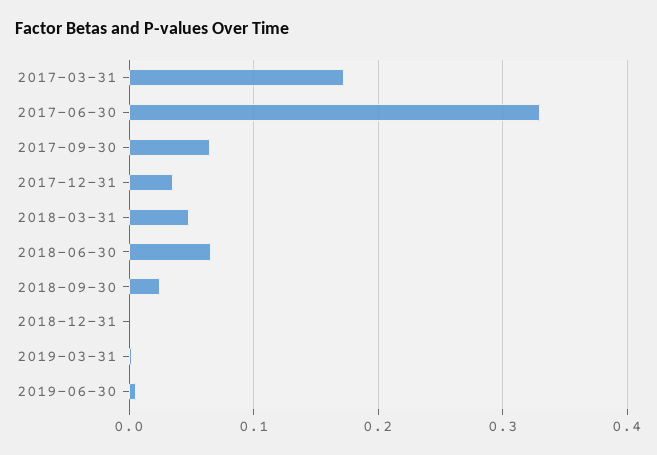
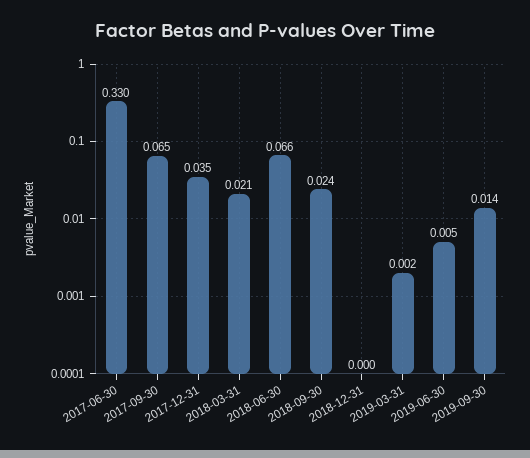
2017-03-31: 0.17 -> none
2018-03-31: 0.05 -> 0.021
2019-09-30: none -> 0.014

